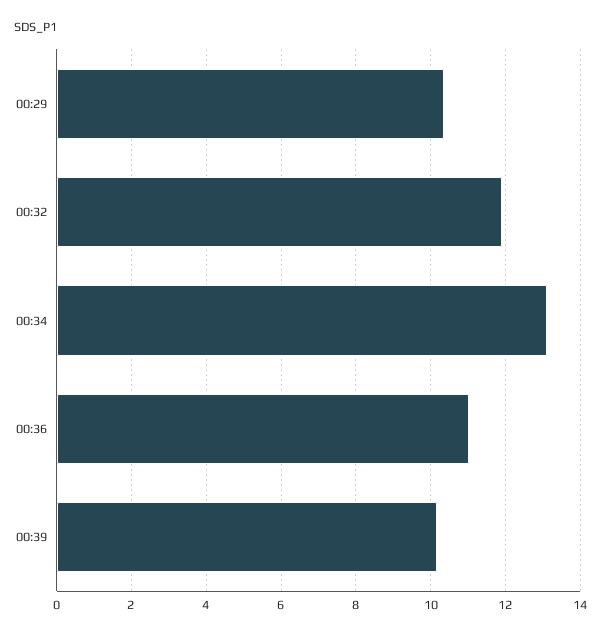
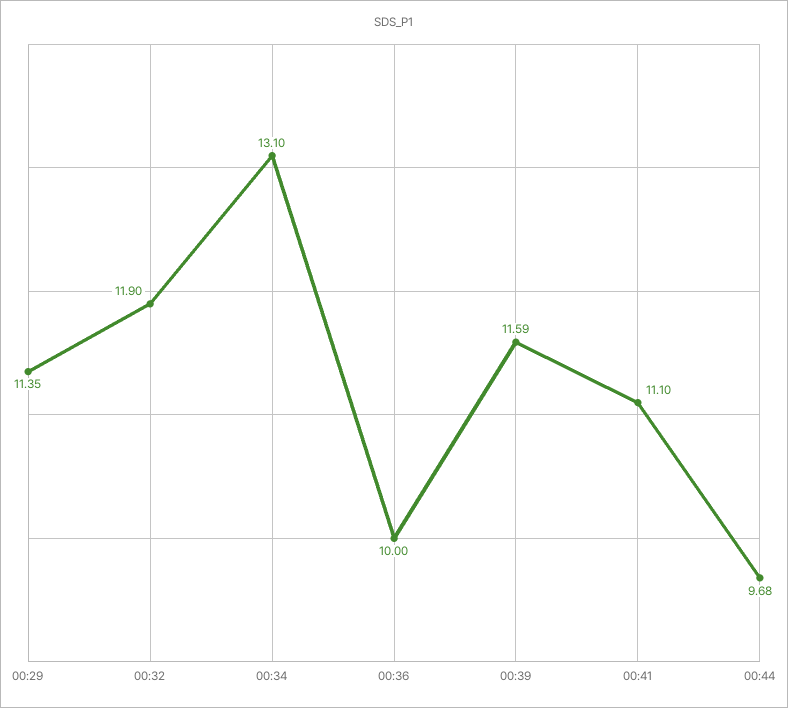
00:29: 10.4 -> 11.35
00:36: 11 -> 10
00:39: 10.2 -> 11.59
00:41: none -> 11.1
00:44: none -> 9.68

